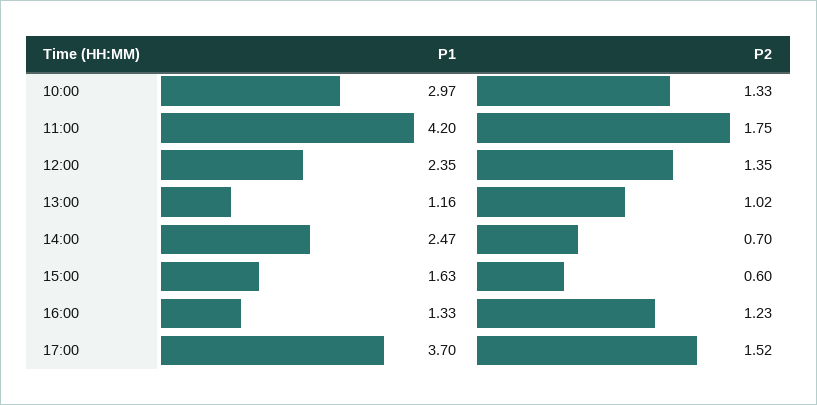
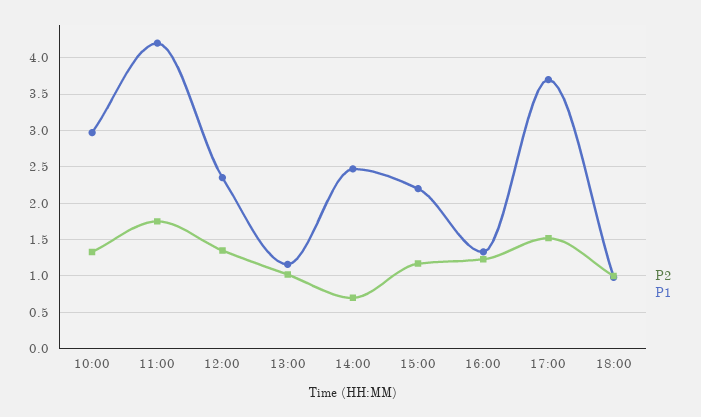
P1, 15:00: 1.63 -> 2.2
P2, 15:00: 0.6 -> 1.2
P2, 18:00: none -> 1
P1, 18:00: none -> 1

